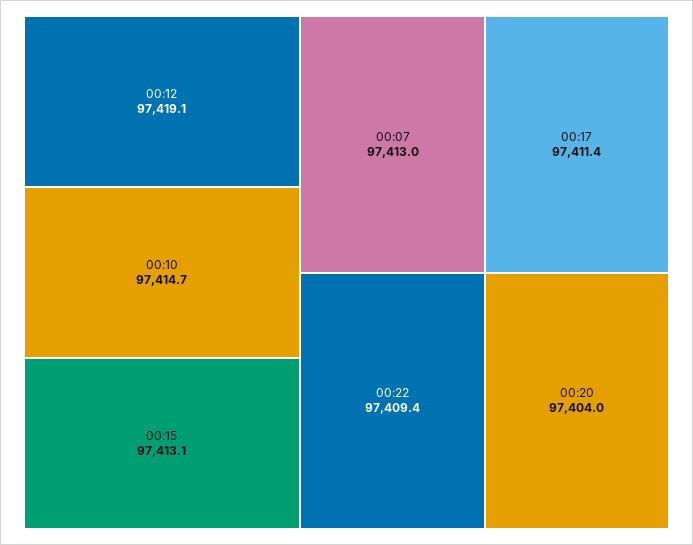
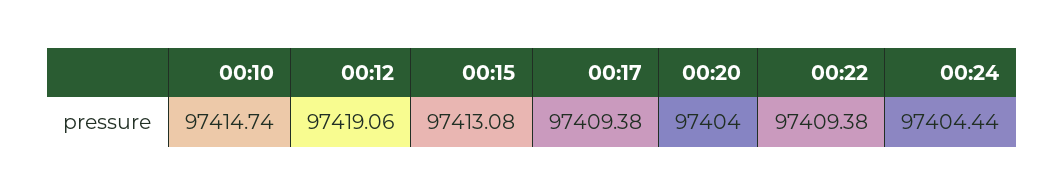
00:07: 97413 -> none
00:17: 97411.4 -> 97409.38
00:24: none -> 97404.44

